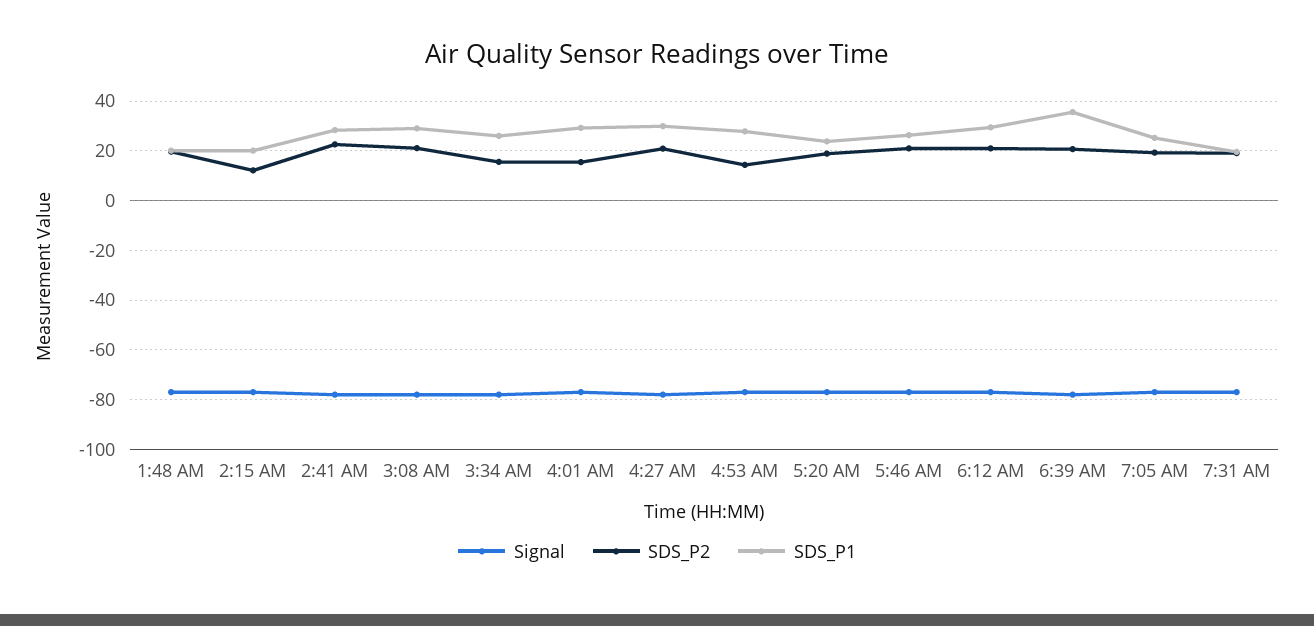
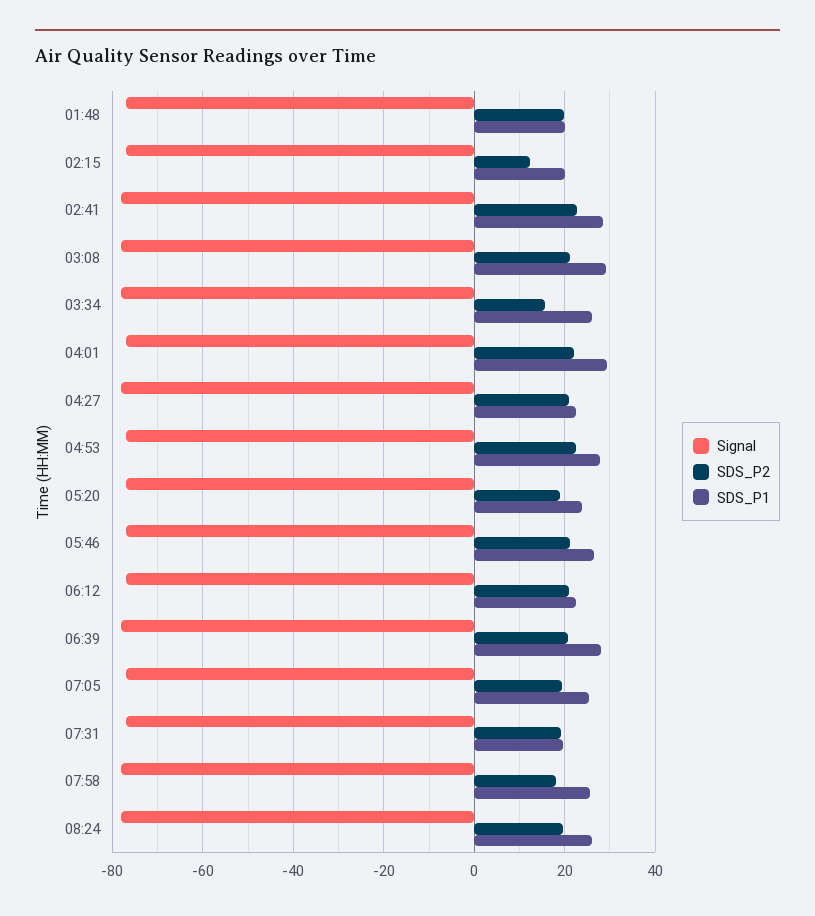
SDS_P2, 4:01 AM: 15 -> 22
SDS_P1, 4:27 AM: 30 -> 22
SDS_P2, 4:53 AM: 15 -> 22
SDS_P1, 6:12 AM: 30 -> 22
SDS_P1, 6:39 AM: 35 -> 28
Signal, 07:58: none -> -78
SDS_P2, 07:58: none -> 18
SDS_P1, 07:58: none -> 26
Signal, 08:24: none -> -78
SDS_P2, 08:24: none -> 20
SDS_P1, 08:24: none -> 26

